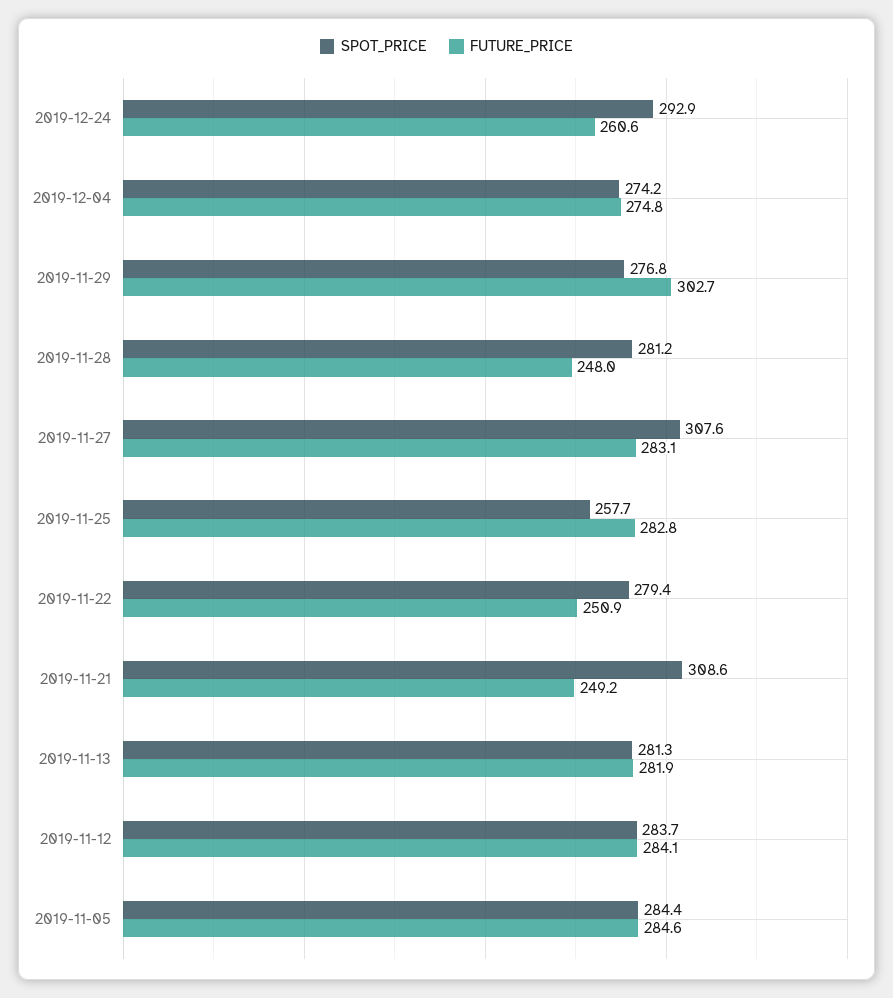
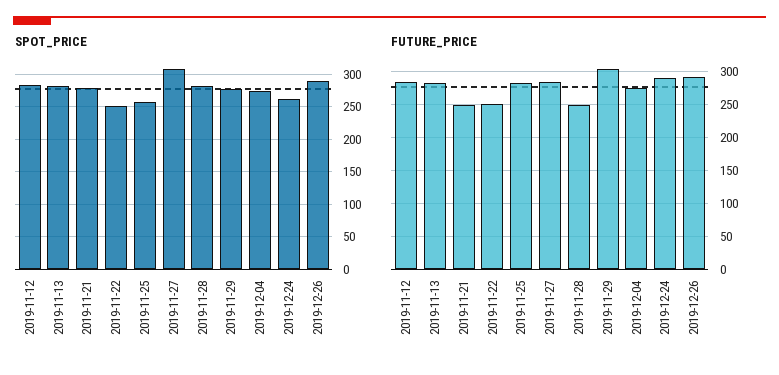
SPOT_PRICE, 2019-12-24: 292.9 -> 260
FUTURE_PRICE, 2019-12-24: 260.6 -> 290
SPOT_PRICE, 2019-11-22: 279.4 -> 250
SPOT_PRICE, 2019-11-21: 308.6 -> 280
SPOT_PRICE, 2019-11-05: 284.4 -> none
FUTURE_PRICE, 2019-11-05: 284.6 -> none
SPOT_PRICE, 2019-12-26: none -> 290
FUTURE_PRICE, 2019-12-26: none -> 290

